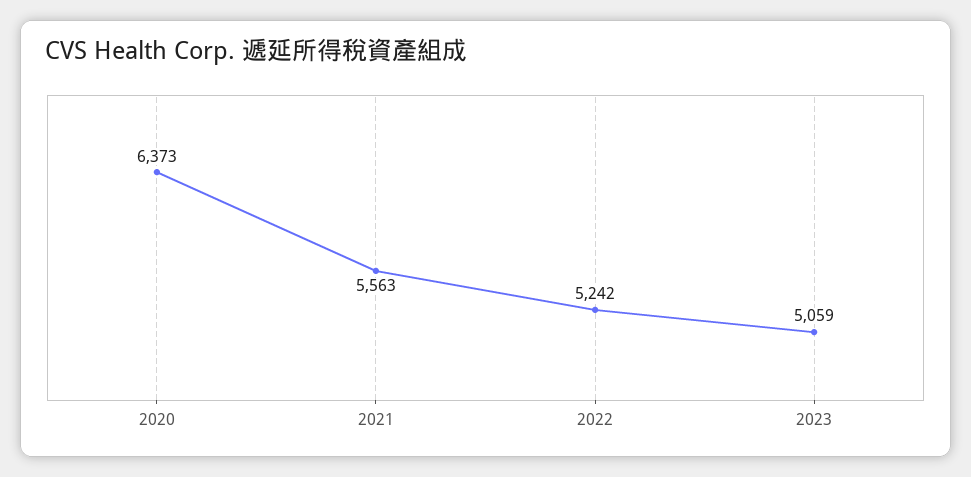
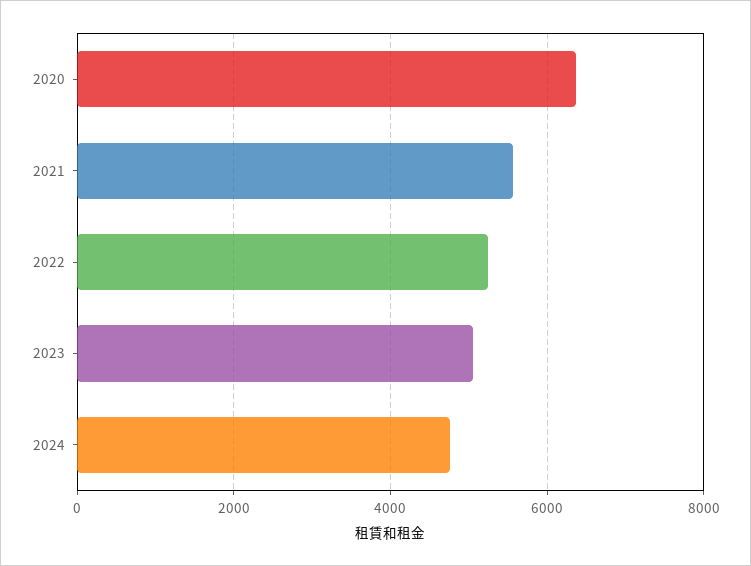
2024: none -> 4800

